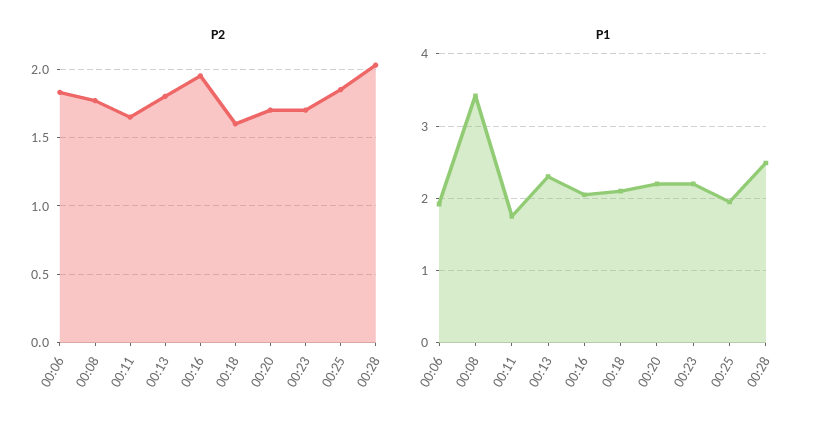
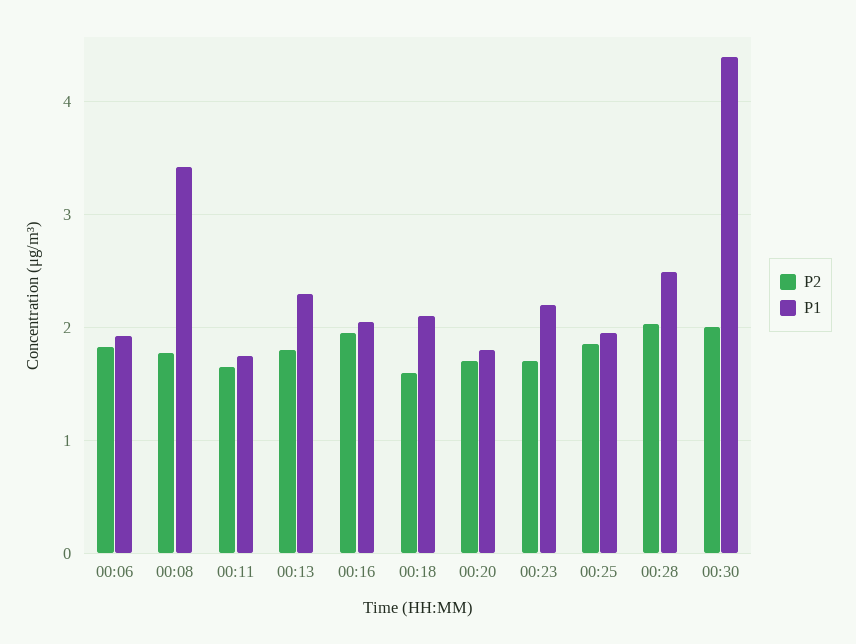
P1, 00:20: 2.2 -> 1.8
P2, 00:30: none -> 2
P1, 00:30: none -> 4.4

